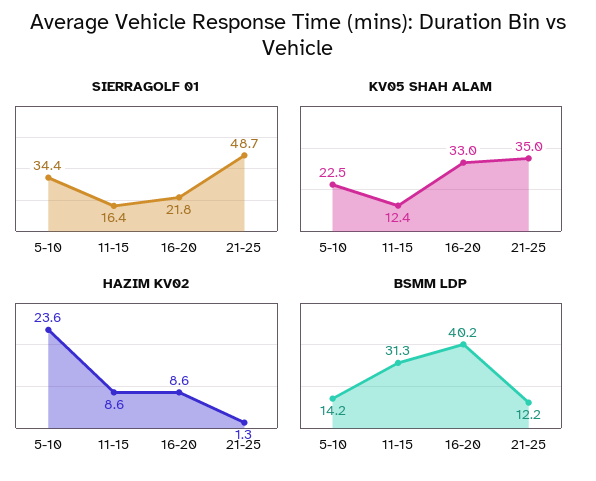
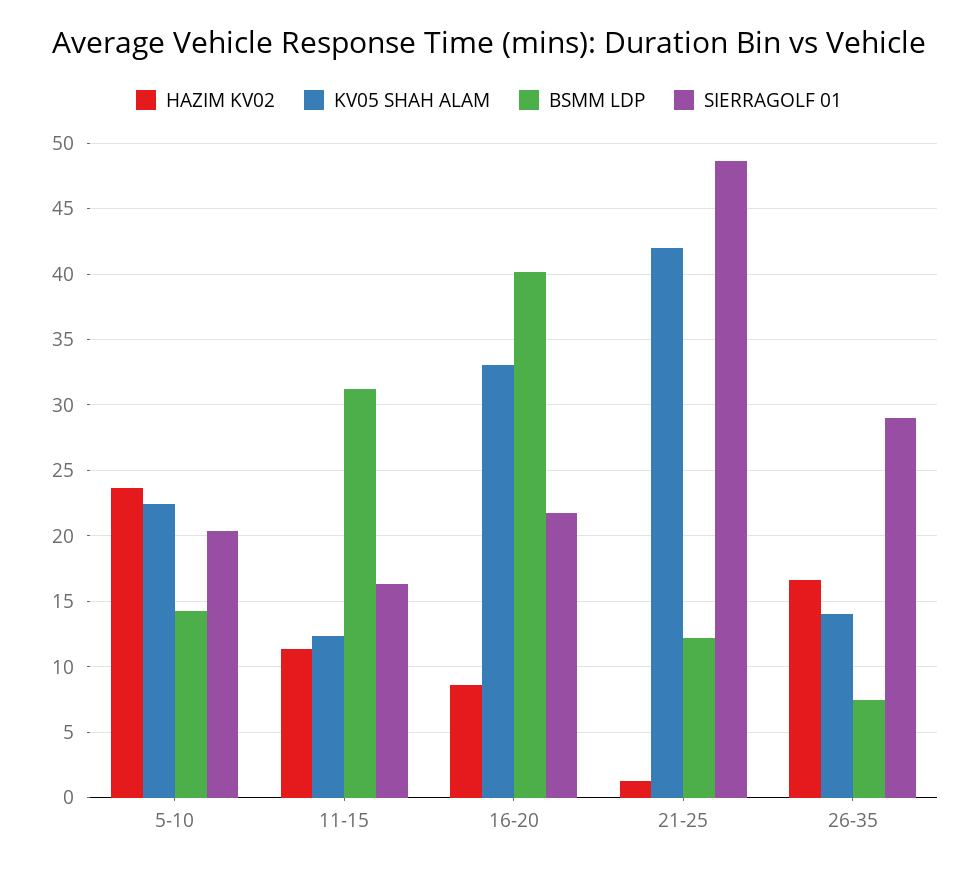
SIERRAGOLF 01, 5-10: 34.4 -> 20.5
KV05 SHAH ALAM, 21-25: 35 -> 42
HAZIM KV02, 11-15: 8.6 -> 11.5
HAZIM KV02, 26-35: none -> 16.5
KV05 SHAH ALAM, 26-35: none -> 14
BSMM LDP, 26-35: none -> 7.5
SIERRAGOLF 01, 26-35: none -> 29

